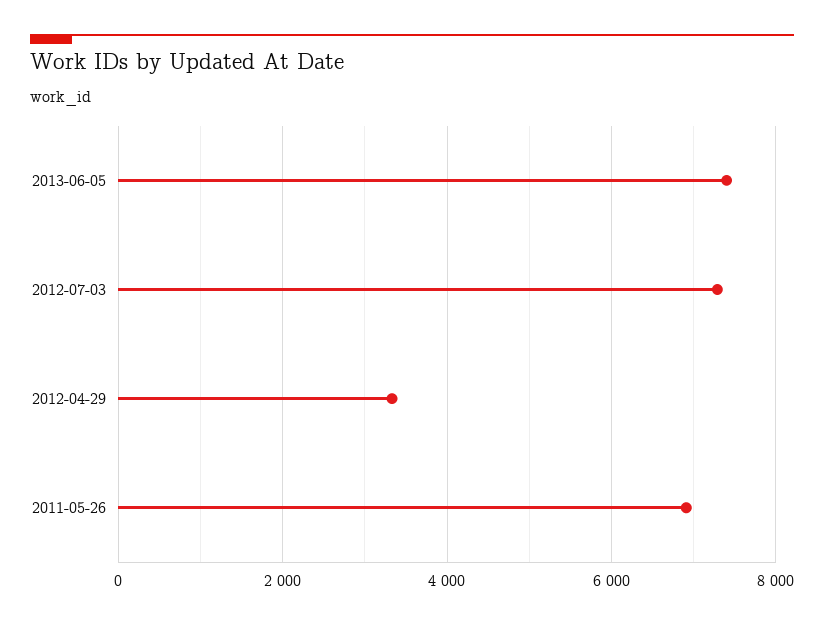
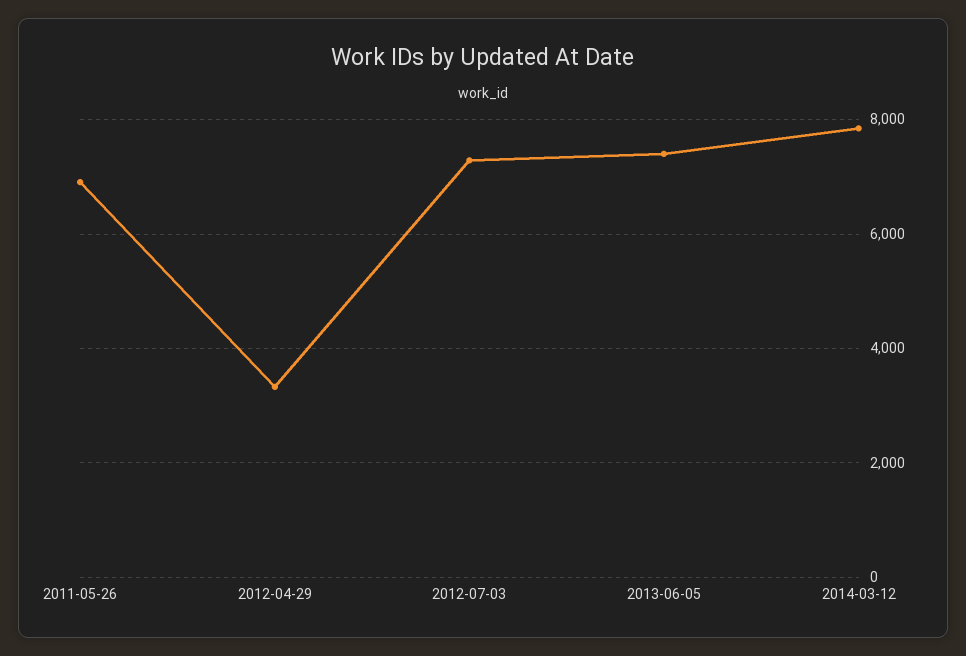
2014-03-12: none -> 7800

